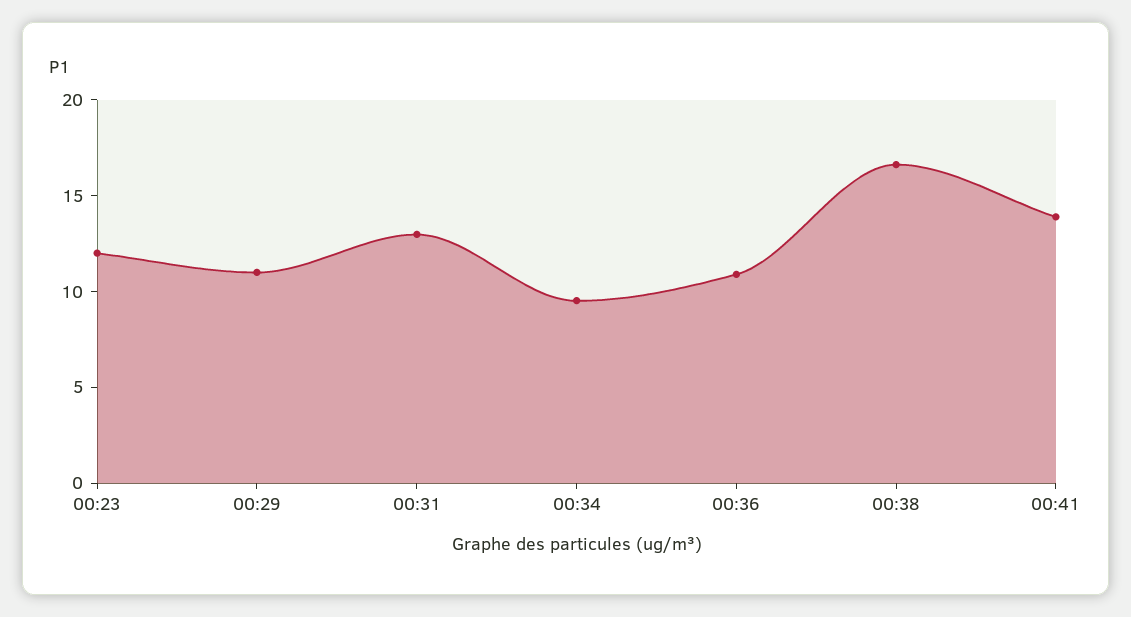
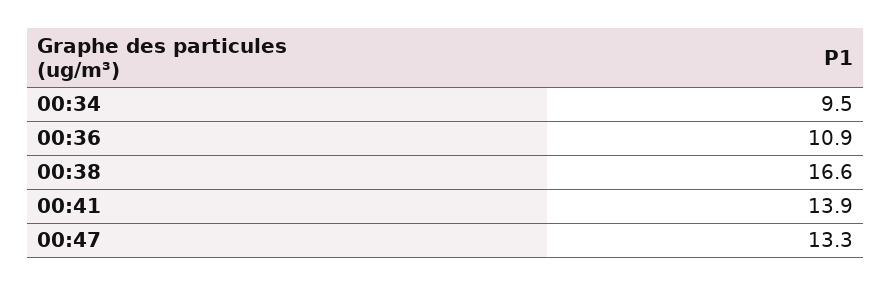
00:23: 12 -> none
00:29: 11 -> none
00:31: 13 -> none
00:47: none -> 13.3

